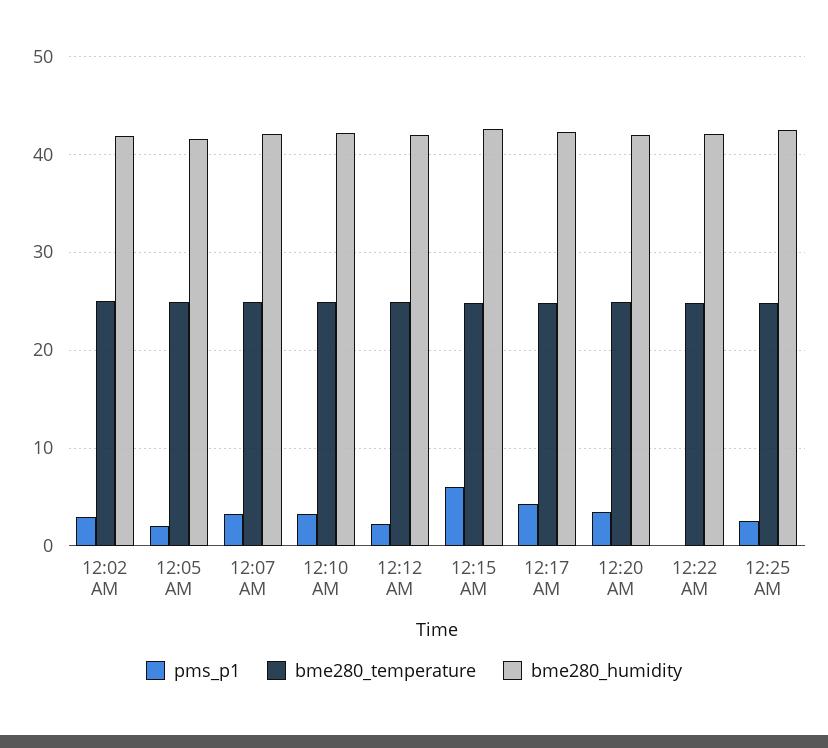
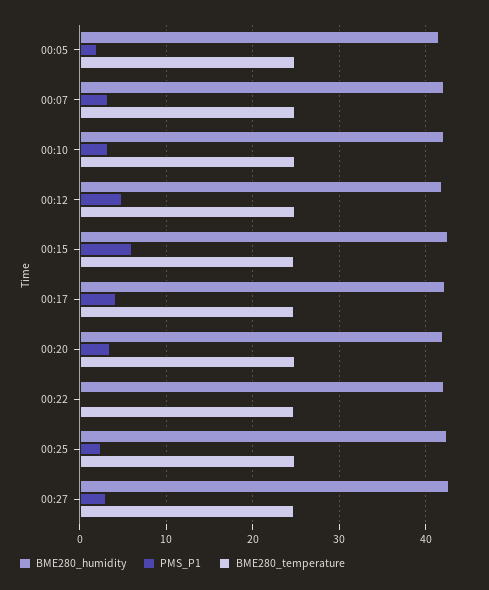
pms_p1, 12:02 AM: 3 -> none
bme280_temperature, 12:02 AM: 25 -> none
bme280_humidity, 12:02 AM: 42 -> none
pms_p1, 12:12 AM: 2 -> 5
bme280_humidity, 00:27: none -> 43
pms_p1, 00:27: none -> 3
bme280_temperature, 00:27: none -> 25

